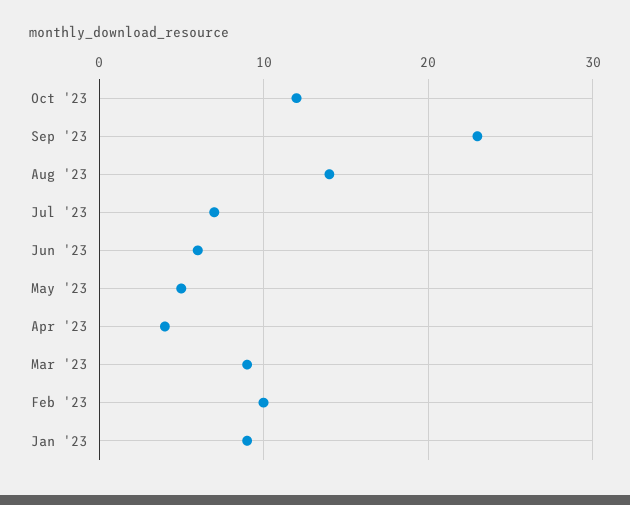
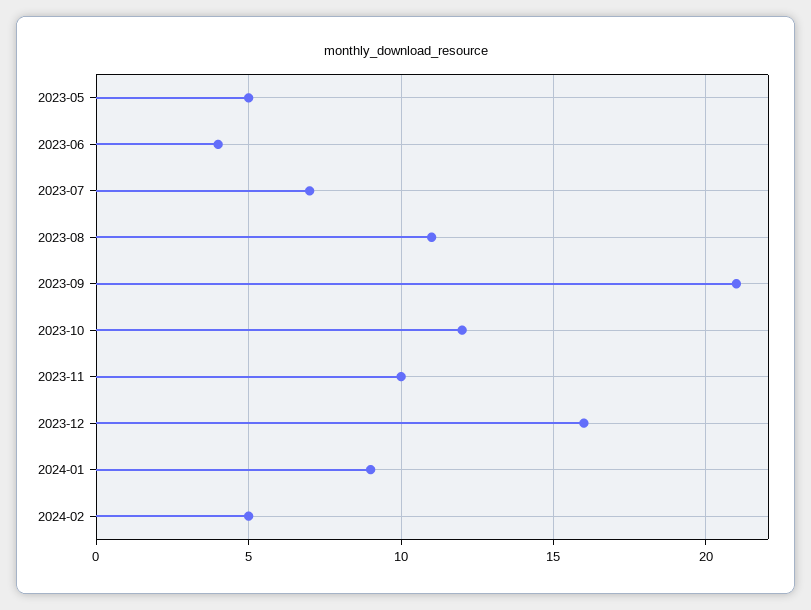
Sep '23: 23 -> 21
Aug '23: 14 -> 11
Jun '23: 6 -> 4
Apr '23: 4 -> none
Mar '23: 9 -> none
Feb '23: 10 -> none
Jan '23: 9 -> none
2023-11: none -> 10
2023-12: none -> 16
2024-01: none -> 9
2024-02: none -> 5

